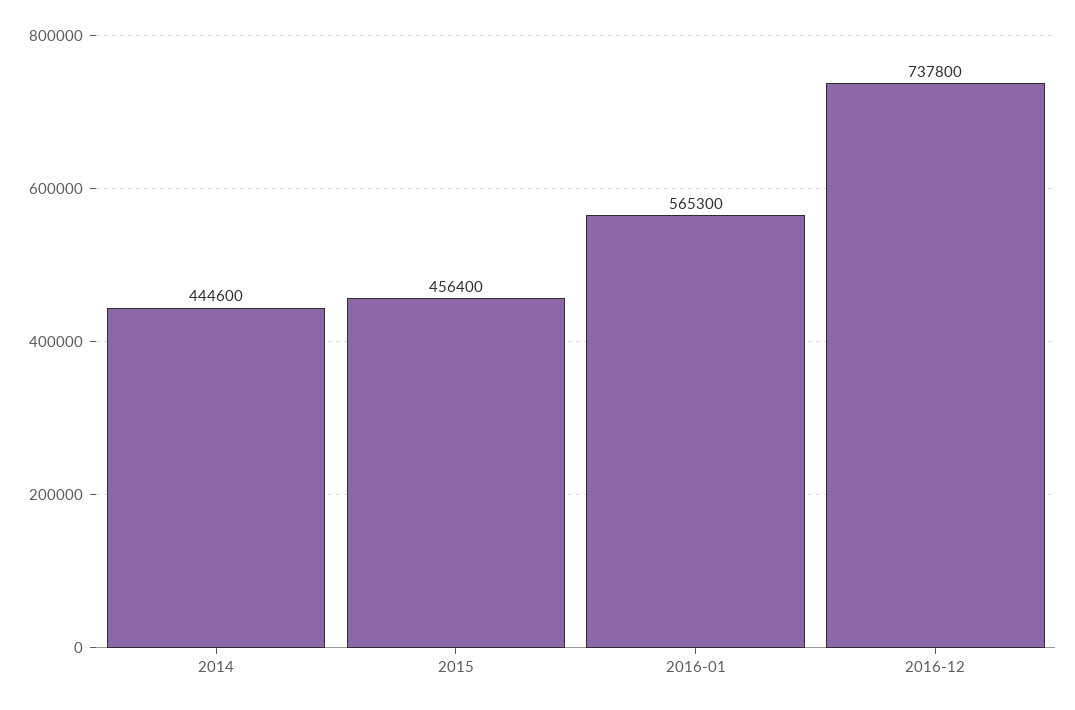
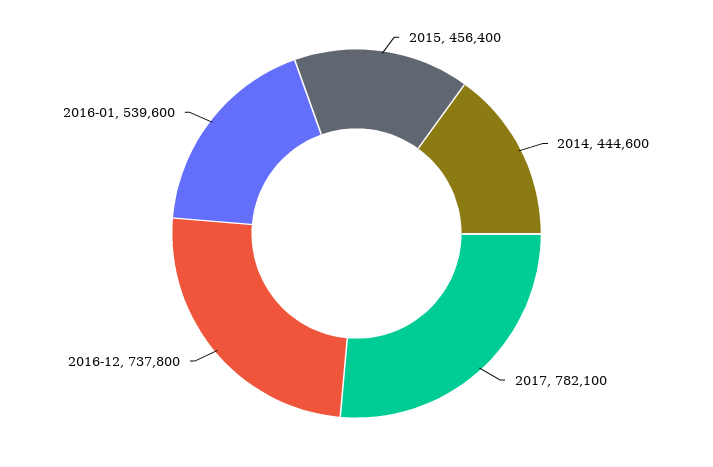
2016-01: 565300 -> 539600
2017: none -> 782100

